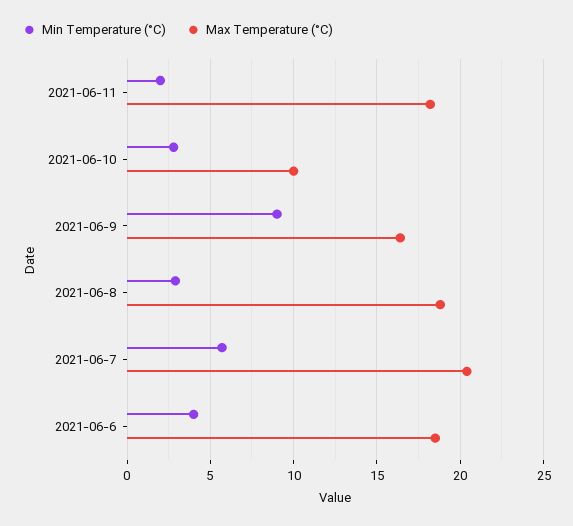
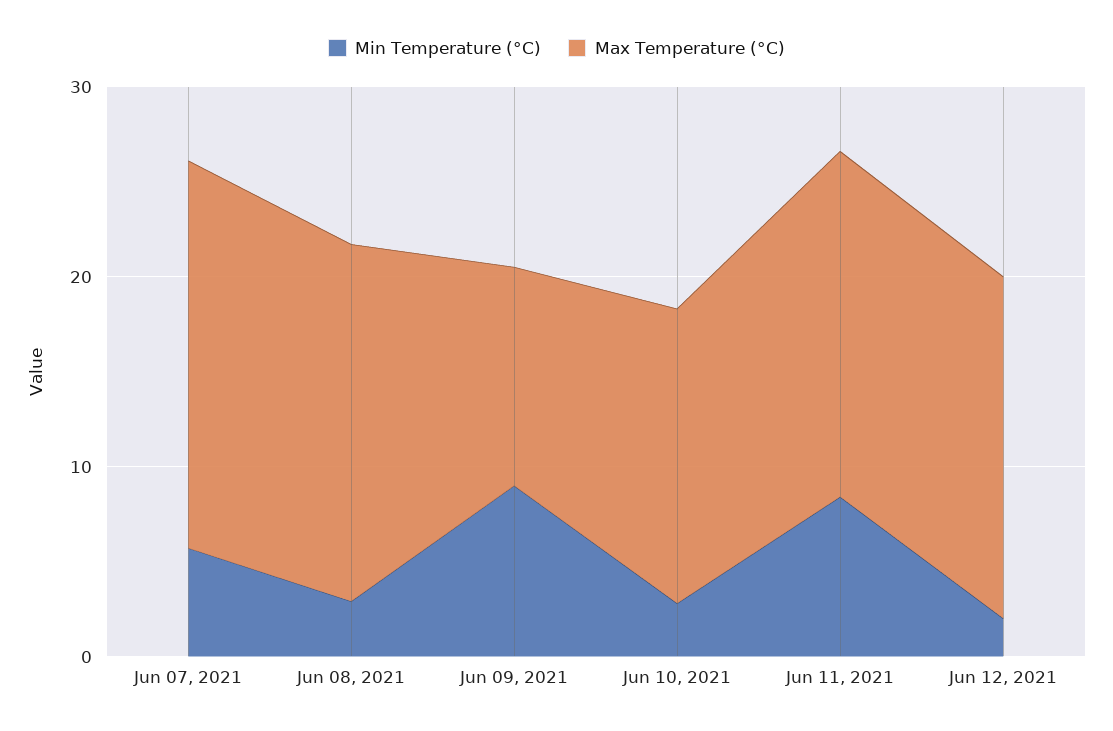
Min Temperature (°C), 2021-06-11: 2 -> 8
Max Temperature (°C), 2021-06-10: 10 -> 16
Max Temperature (°C), 2021-06-9: 16.5 -> 12
Min Temperature (°C), 2021-06-6: 4 -> none
Max Temperature (°C), 2021-06-6: 18.5 -> none
Min Temperature (°C), Jun 12, 2021: none -> 2
Max Temperature (°C), Jun 12, 2021: none -> 18

